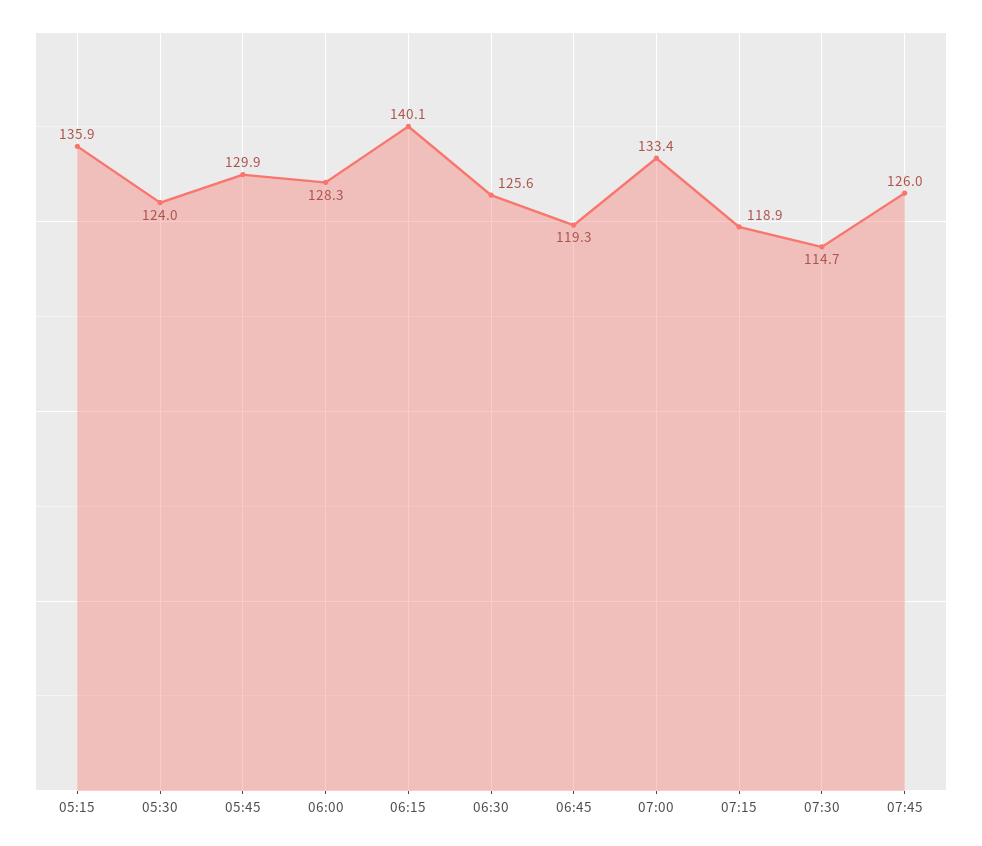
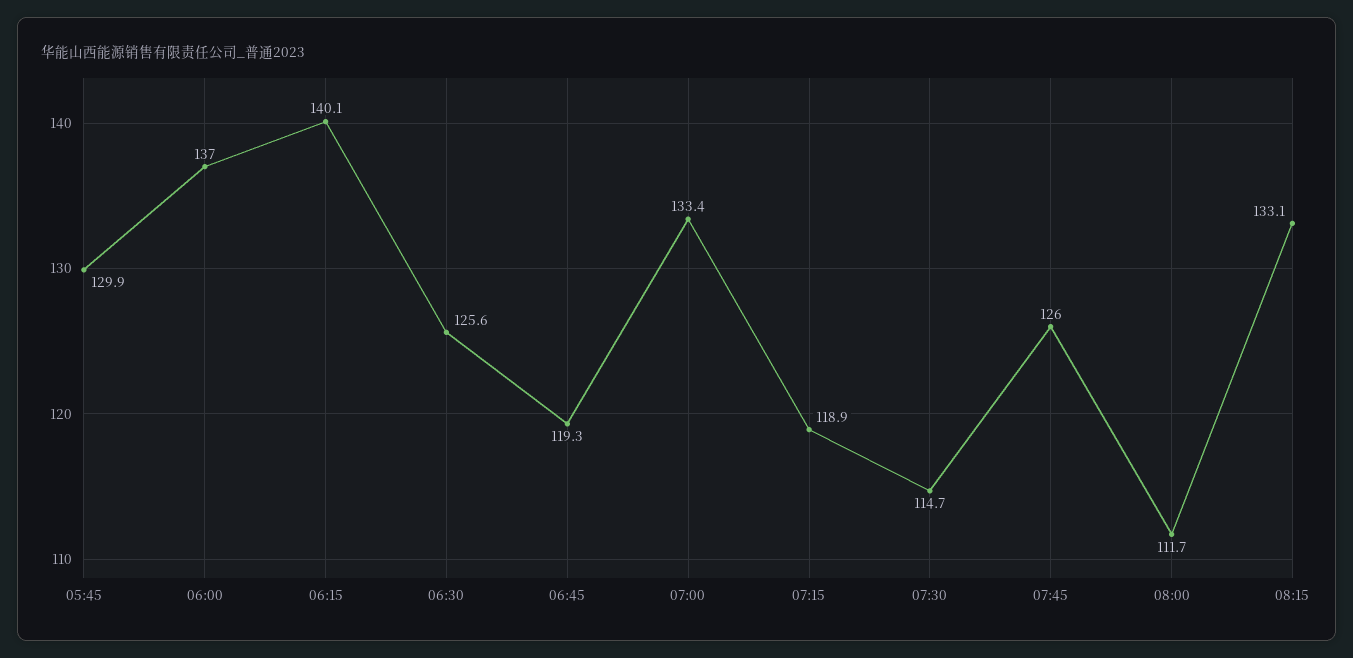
05:15: 135.9 -> none
05:30: 124 -> none
06:00: 128.3 -> 137
08:00: none -> 111.7
08:15: none -> 133.1

